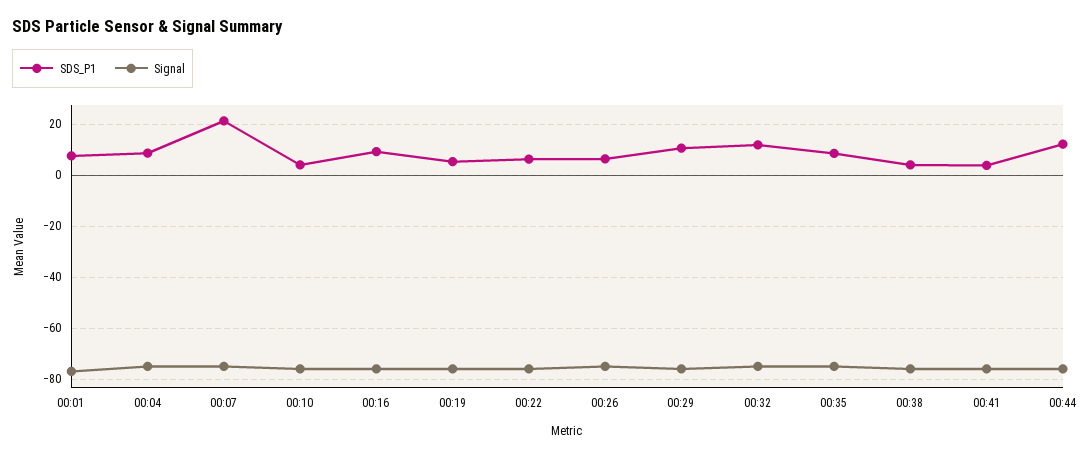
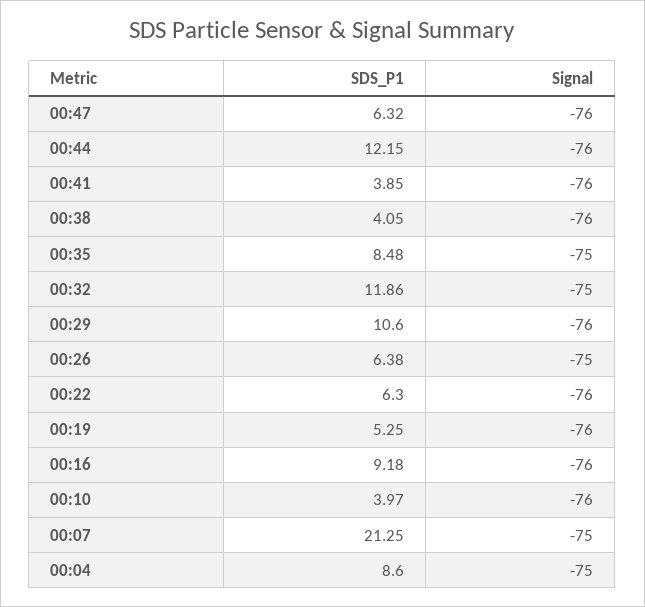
SDS_P1, 00:01: 7.5 -> none
Signal, 00:01: -77.5 -> none
SDS_P1, 00:47: none -> 6.32
Signal, 00:47: none -> -76

